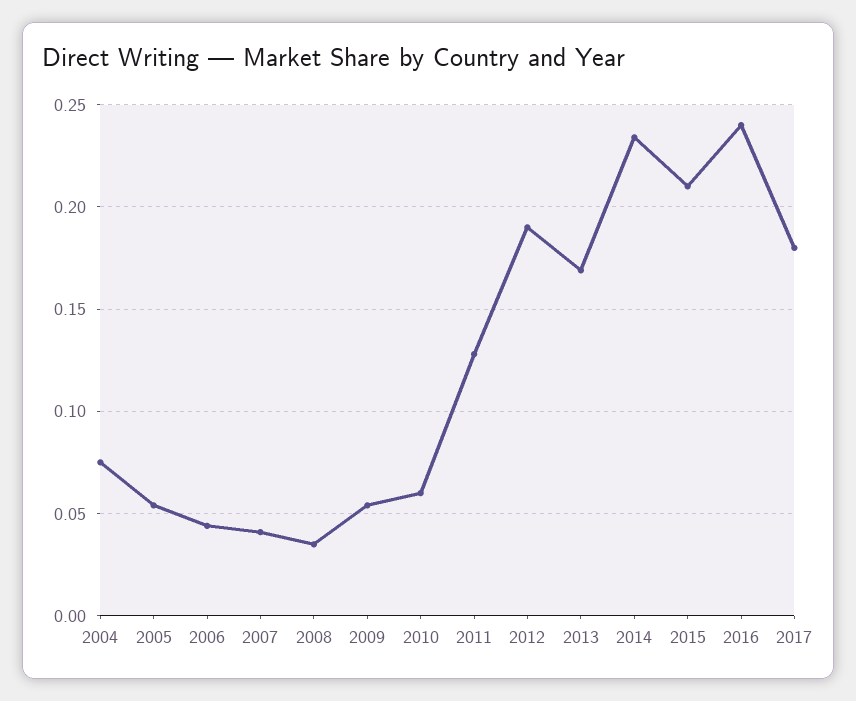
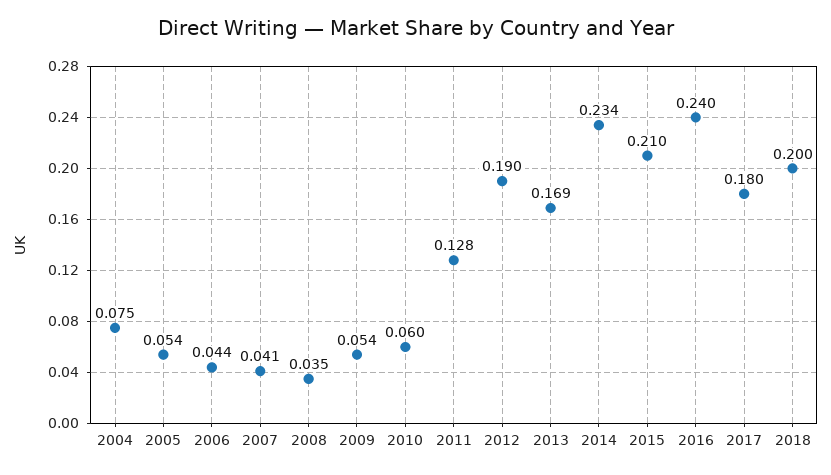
2018: none -> 0.2

